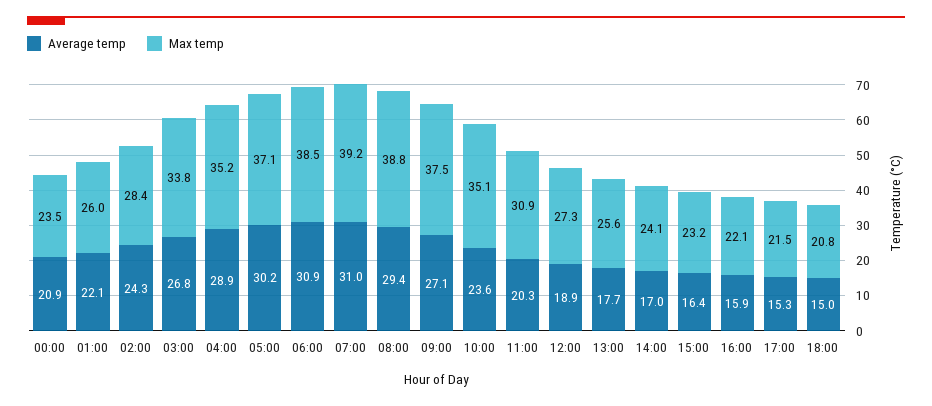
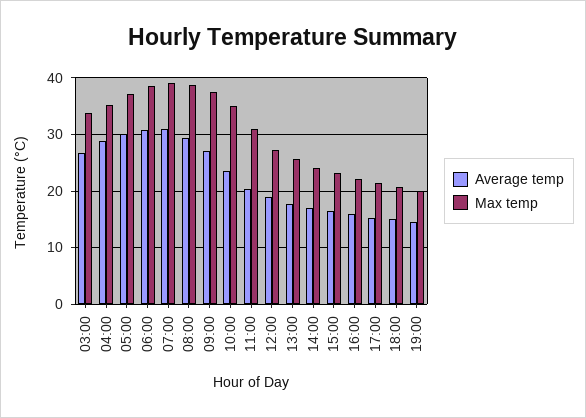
Average temp, 00:00: 20.9 -> none
Max temp, 00:00: 23.5 -> none
Average temp, 01:00: 22.1 -> none
Max temp, 01:00: 26 -> none
Average temp, 02:00: 24.3 -> none
Max temp, 02:00: 28.4 -> none
Average temp, 19:00: none -> 14
Max temp, 19:00: none -> 20

